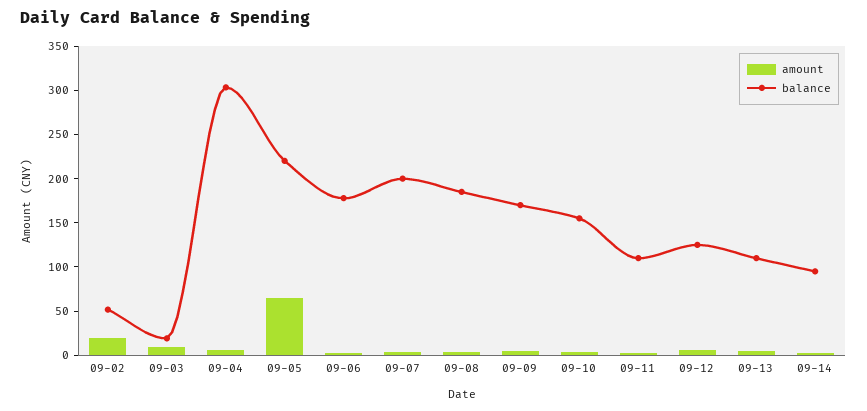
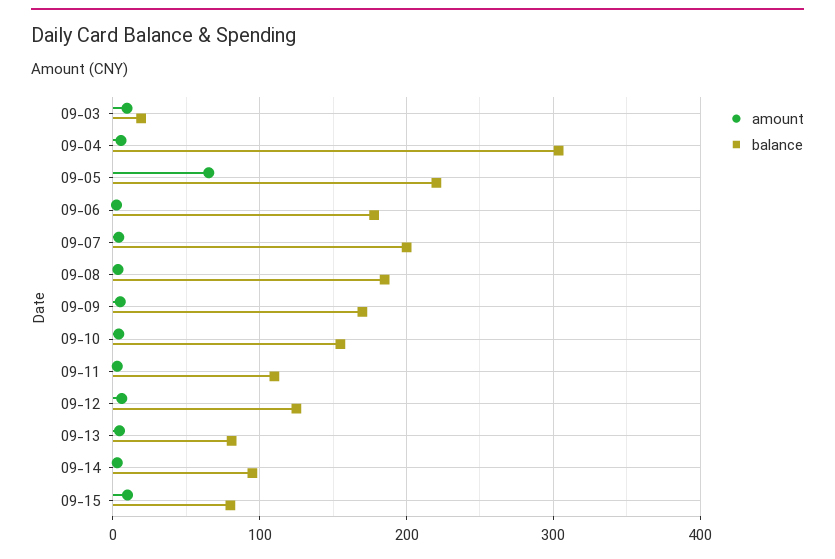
amount, 09-02: 20 -> none
balance, 09-02: 50 -> none
balance, 09-13: 110 -> 80
amount, 09-15: none -> 10
balance, 09-15: none -> 80

